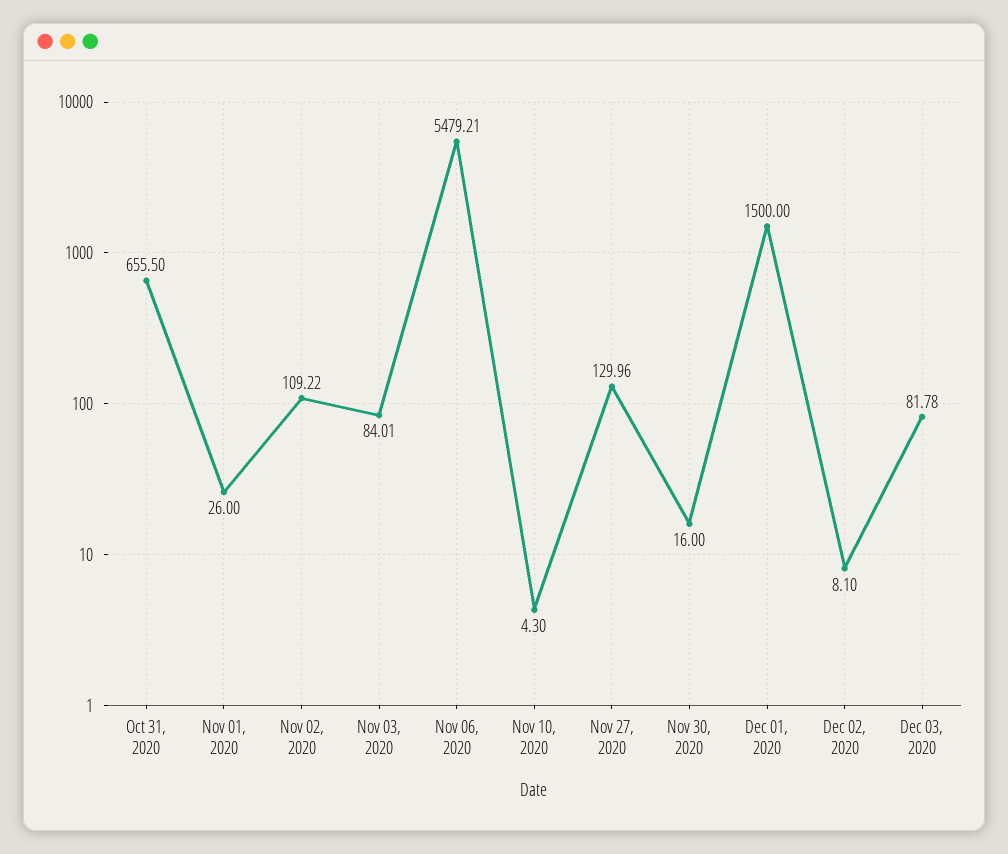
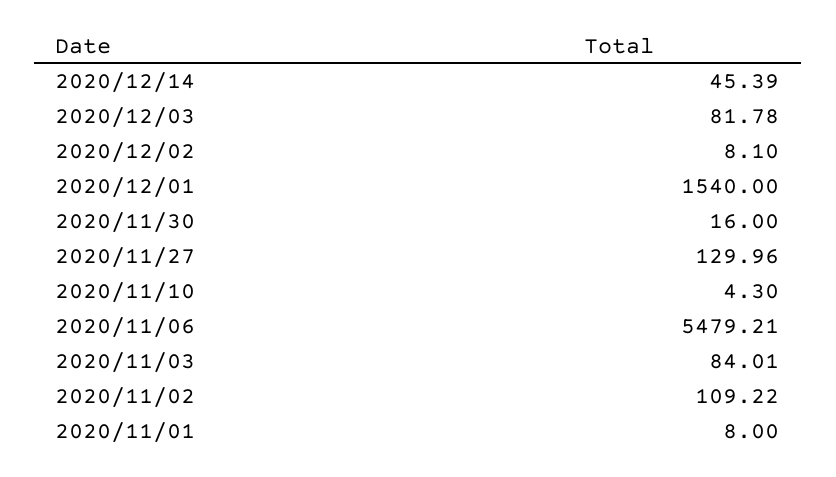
Oct 31, 2020: 655.5 -> none
Nov 01, 2020: 26 -> 8
Dec 01, 2020: 1500 -> 1540
2020/12/14: none -> 45.39

